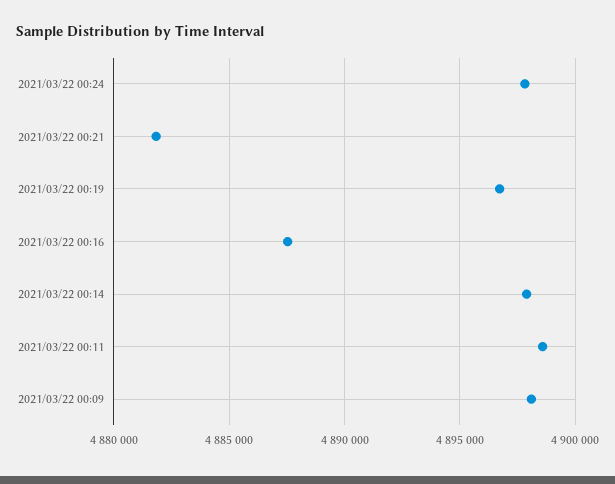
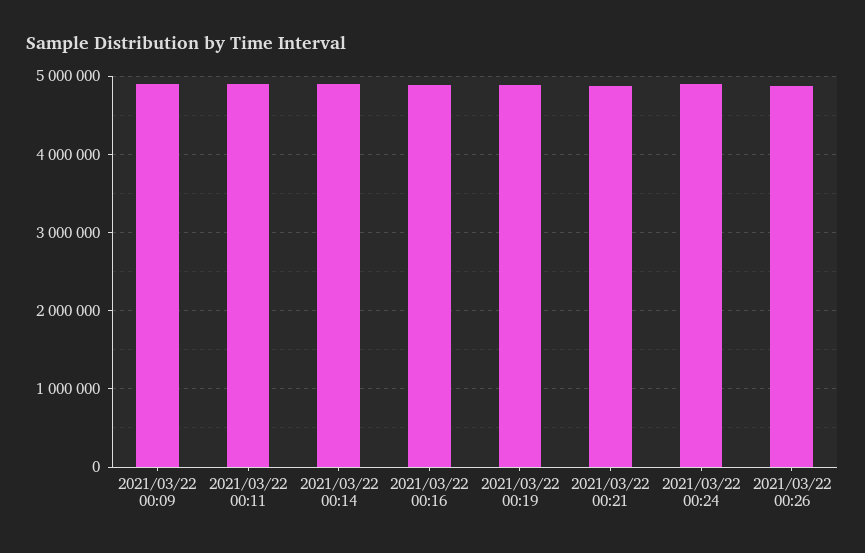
2021/03/22 00:26: none -> 4900000

